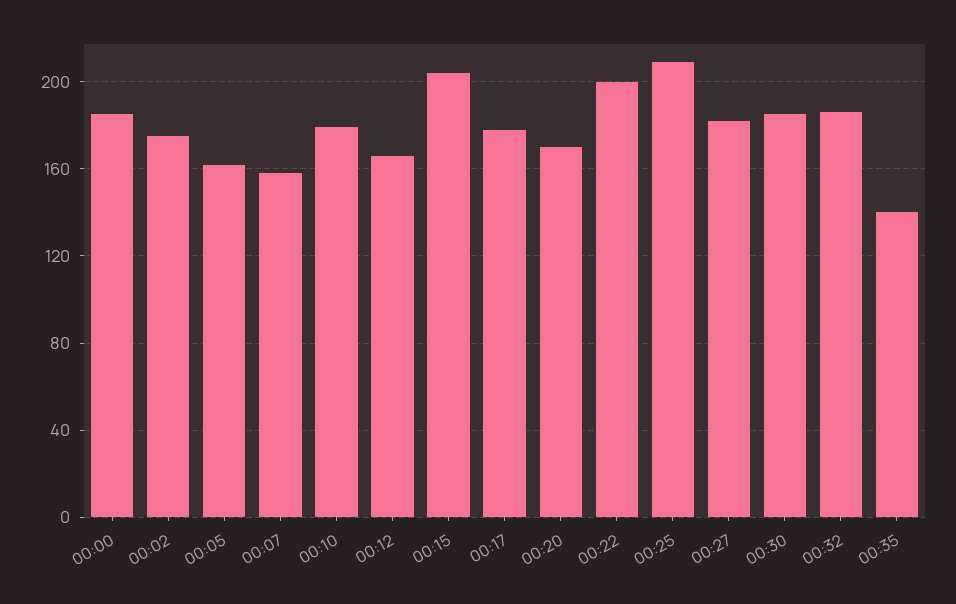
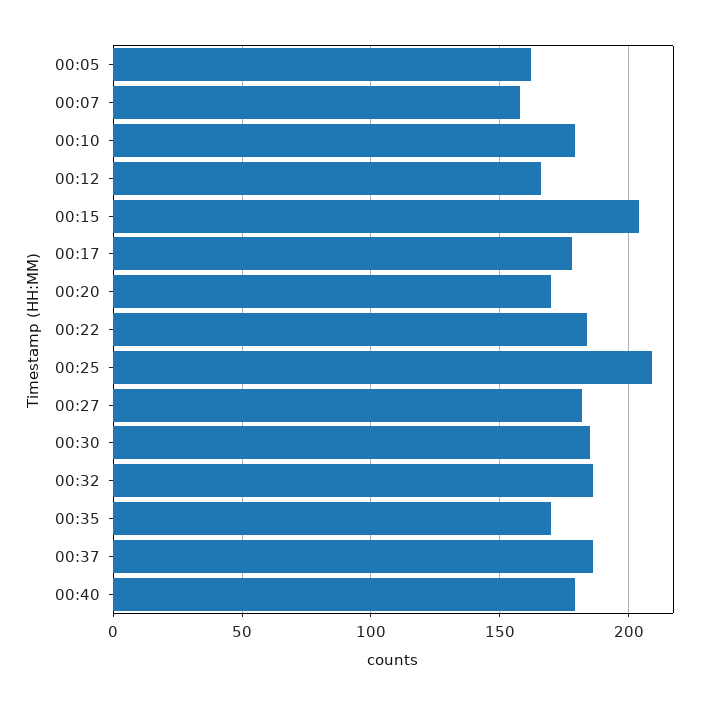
00:00: 185 -> none
00:02: 175 -> none
00:22: 200 -> 185
00:35: 140 -> 170
00:37: none -> 185
00:40: none -> 180

